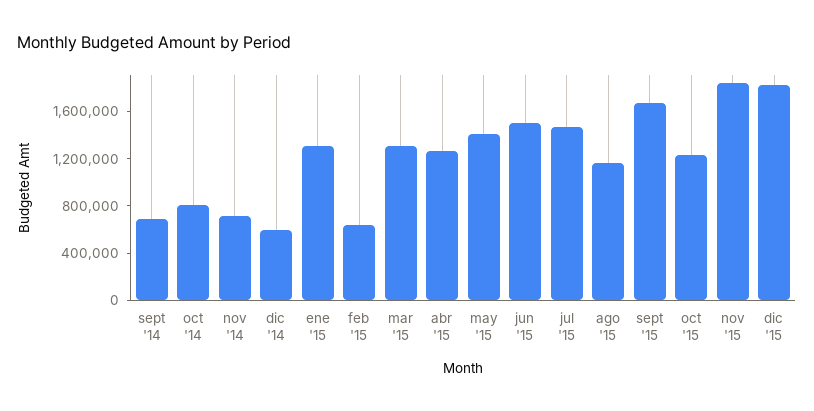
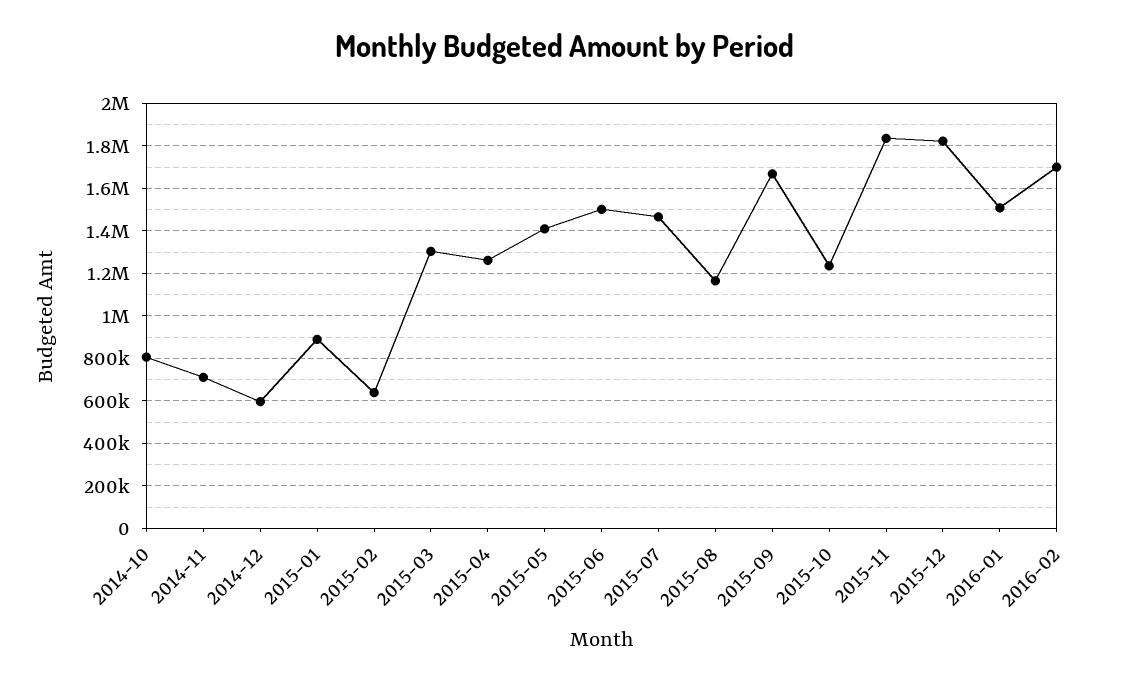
sept '14: 700000 -> none
ene '15: 1300000 -> 900000
2016-01: none -> 1500000
2016-02: none -> 1700000

